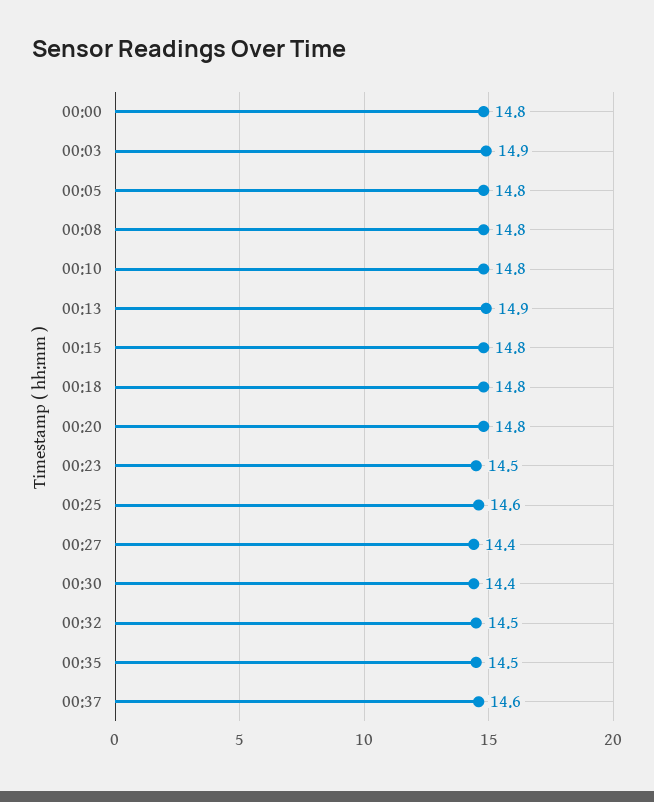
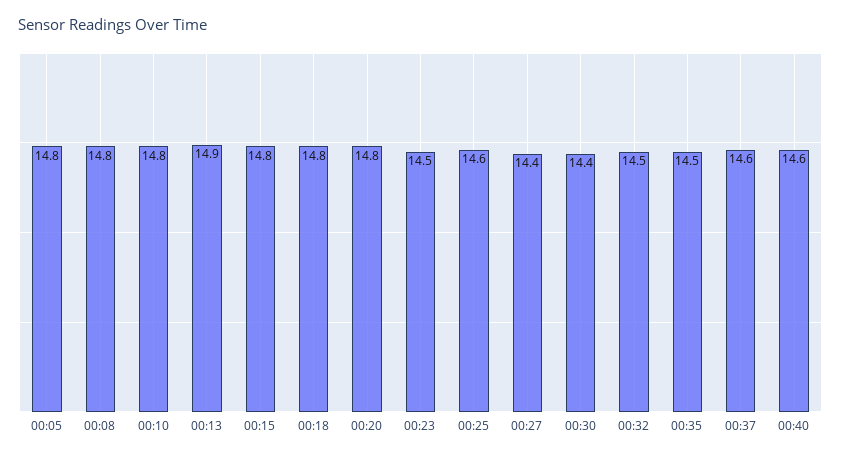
00:00: 14.8 -> none
00:03: 14.9 -> none
00:40: none -> 14.6

